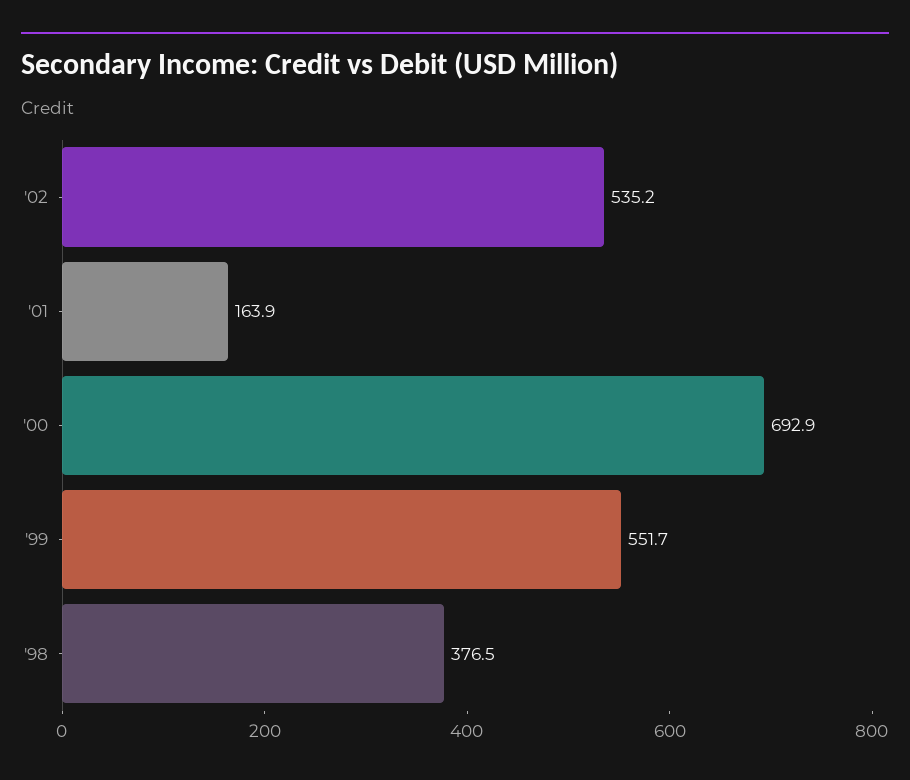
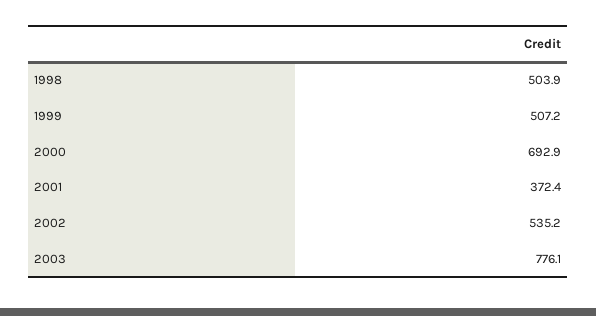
'01: 163.9 -> 372.4
'99: 551.7 -> 507.2
'98: 376.5 -> 503.9
2003: none -> 776.1

